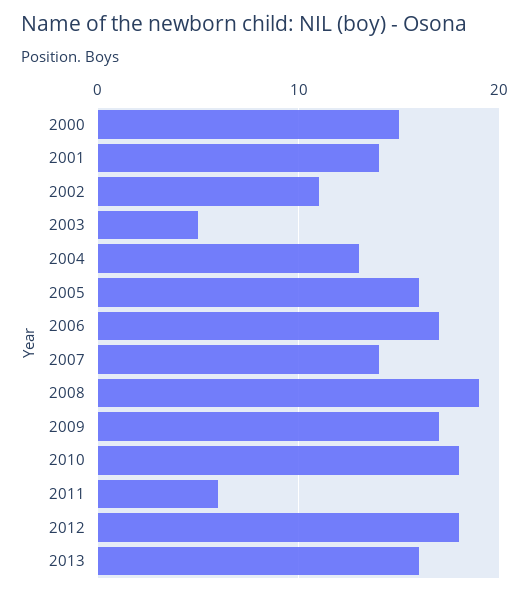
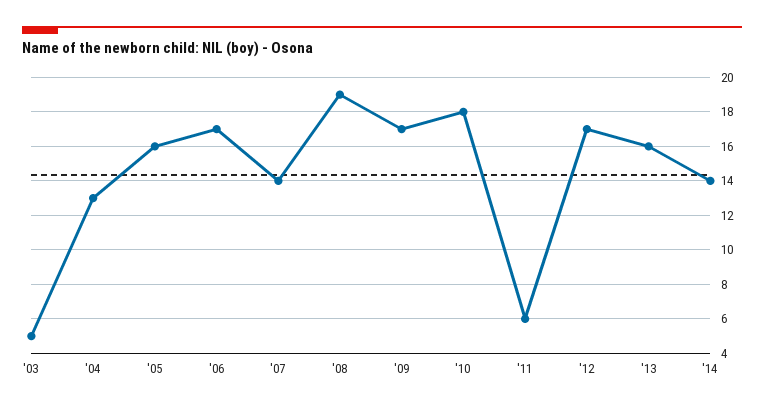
2000: 15 -> none
2001: 14 -> none
2002: 11 -> none
2012: 18 -> 17
'14: none -> 14

